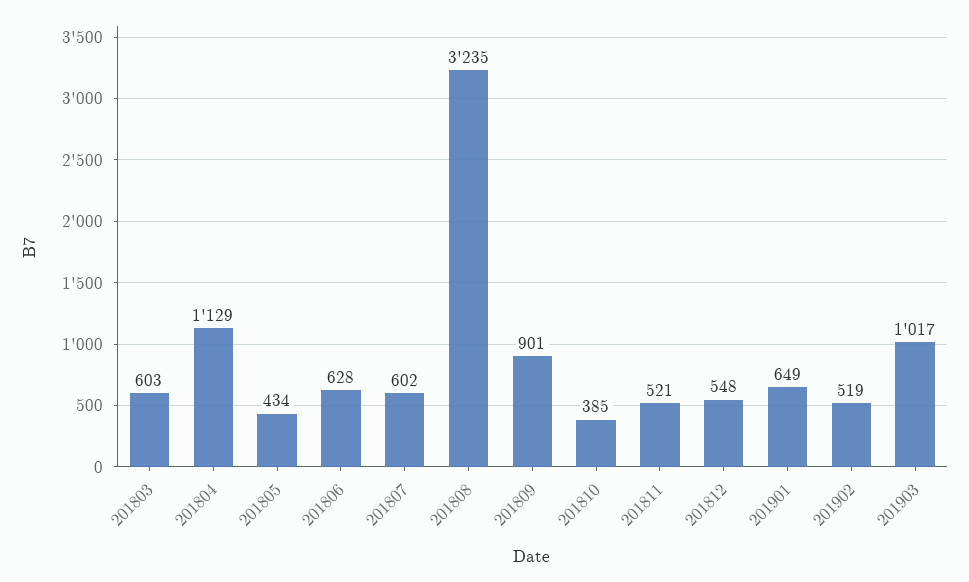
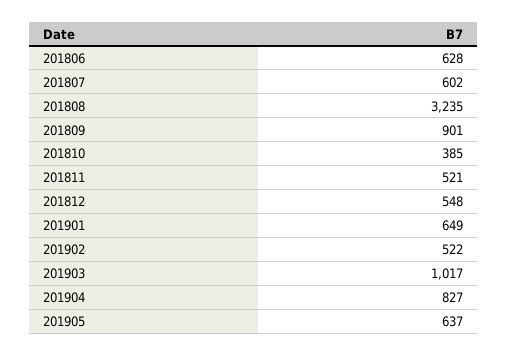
201803: 603 -> none
201804: 1129 -> none
201805: 434 -> none
201902: 519 -> 522
201904: none -> 827
201905: none -> 637

